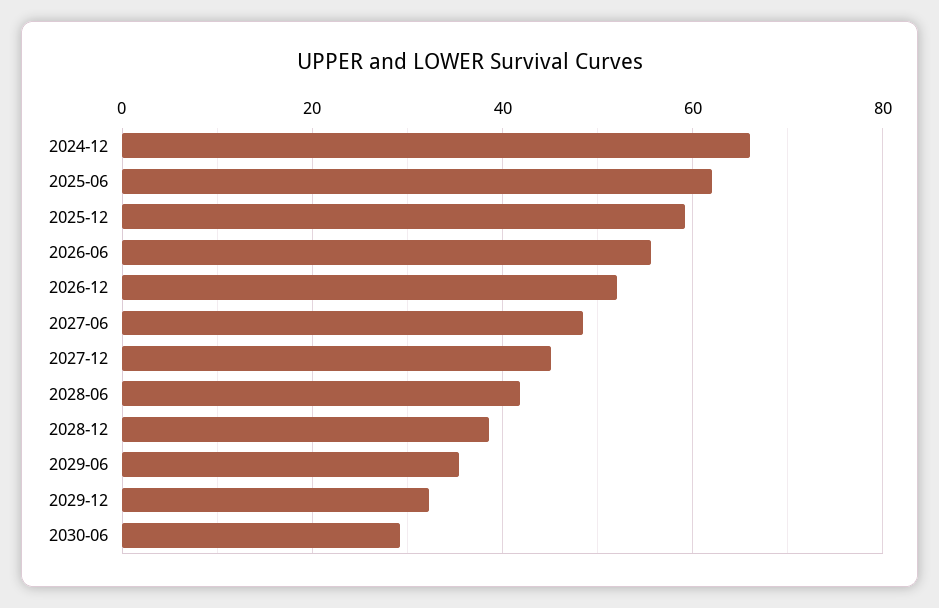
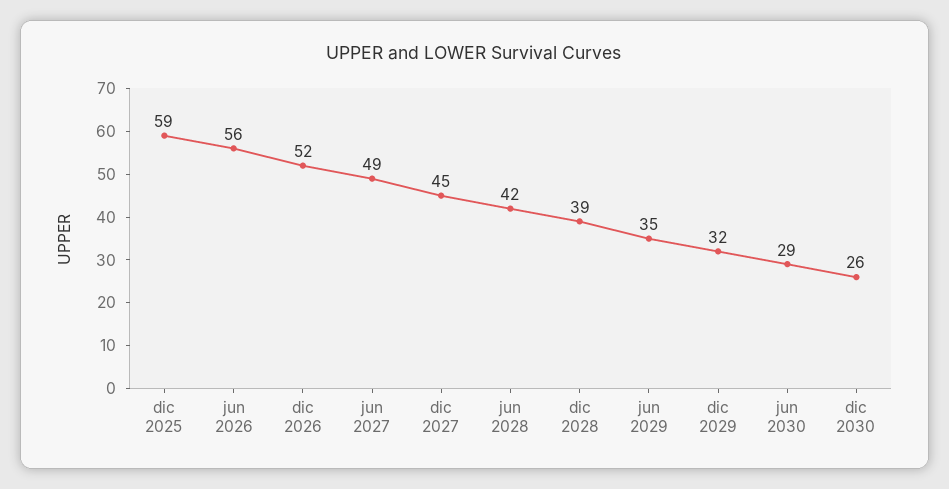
2024-12: 66 -> none
2025-06: 62 -> none
dic 2030: none -> 26

